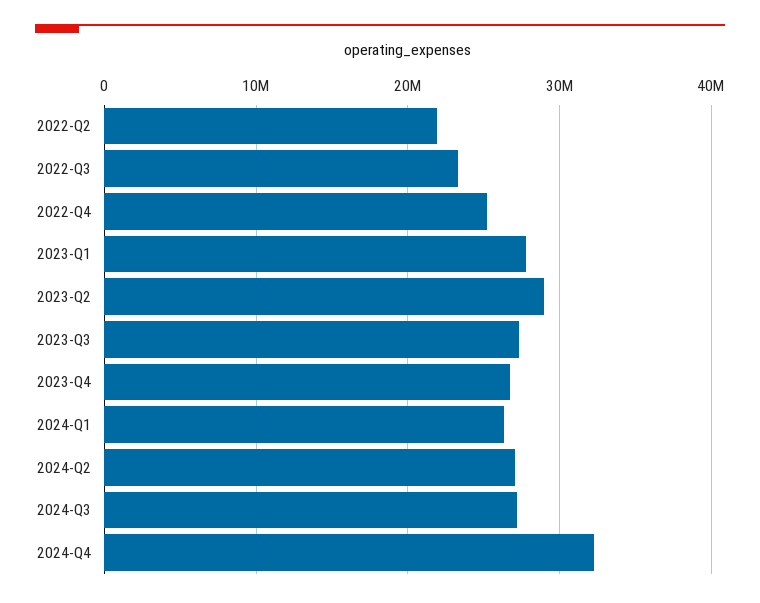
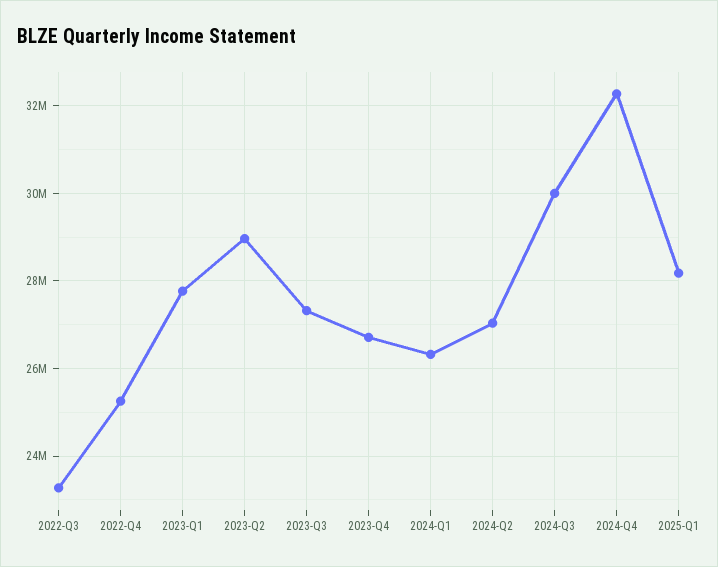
2022-Q2: 22000000 -> none
2024-Q3: 27000000 -> 30000000
2025-Q1: none -> 28200000

